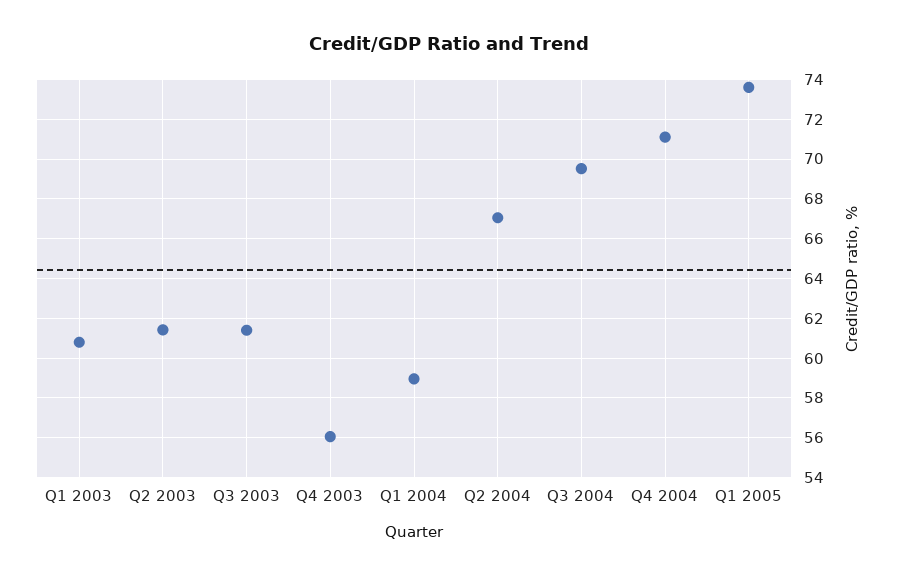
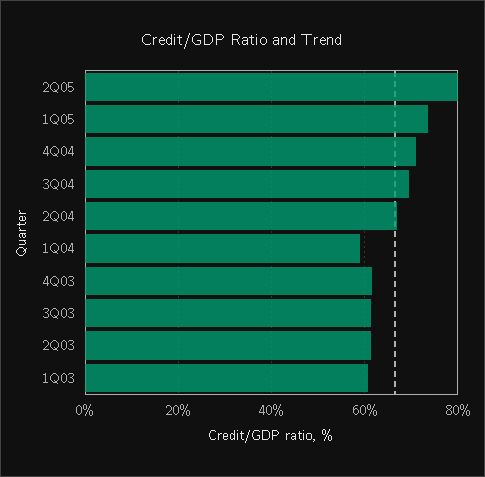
Q4 2003: 56 -> 62
2Q05: none -> 80

